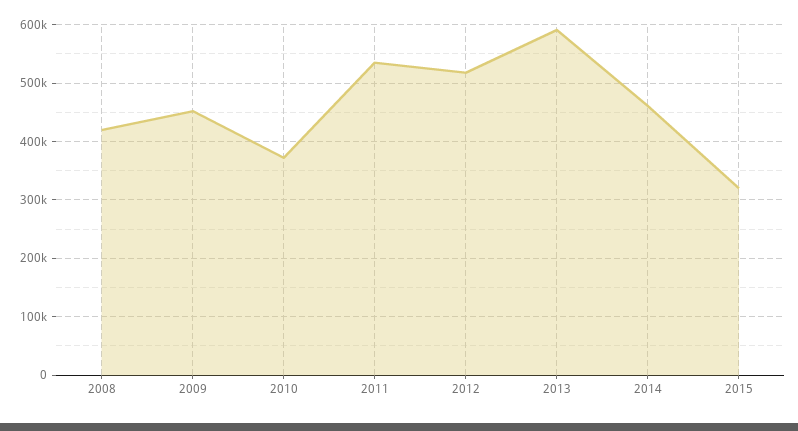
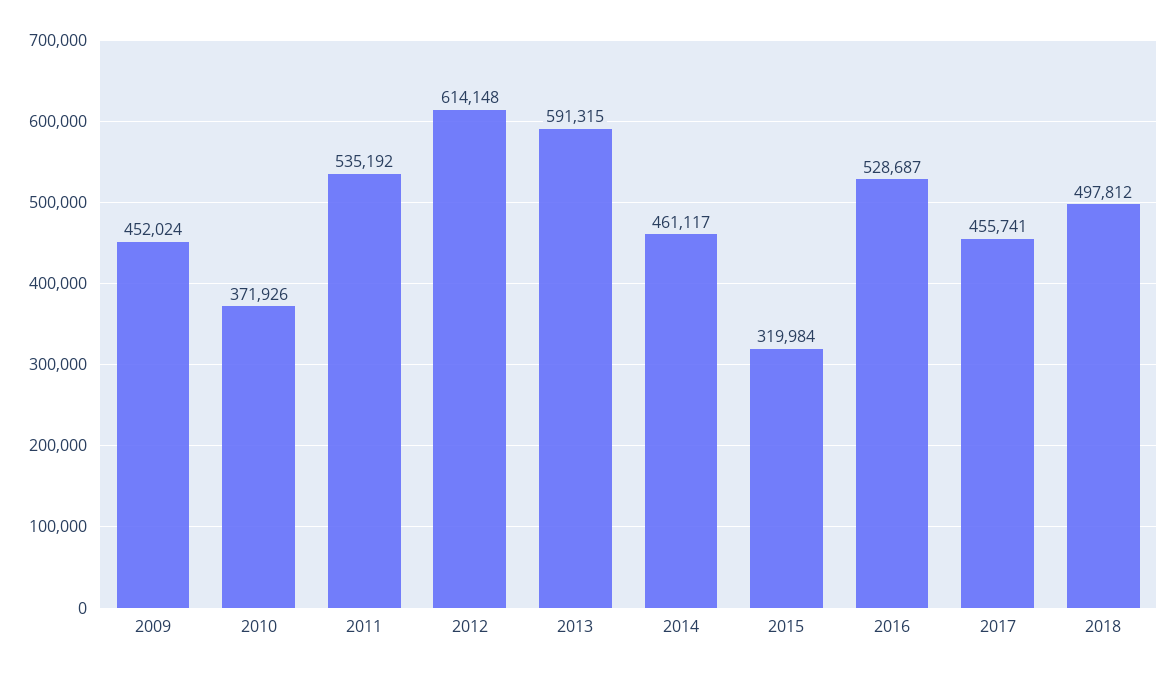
2008: 420000 -> none
2012: 520000 -> 614148
2016: none -> 528687
2017: none -> 455741
2018: none -> 497812

